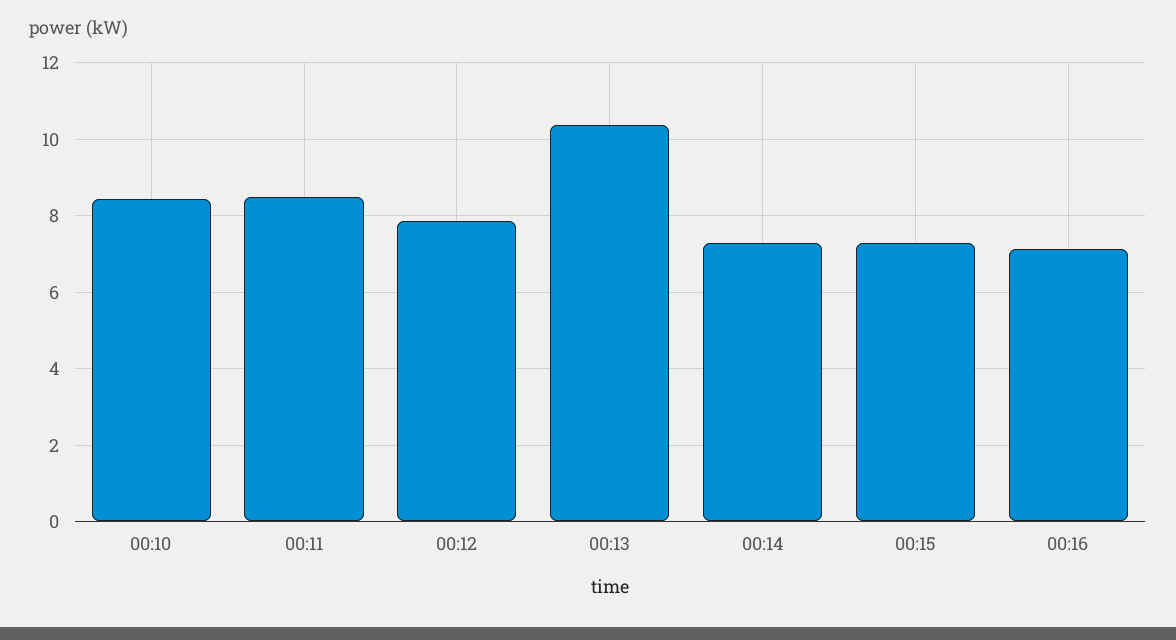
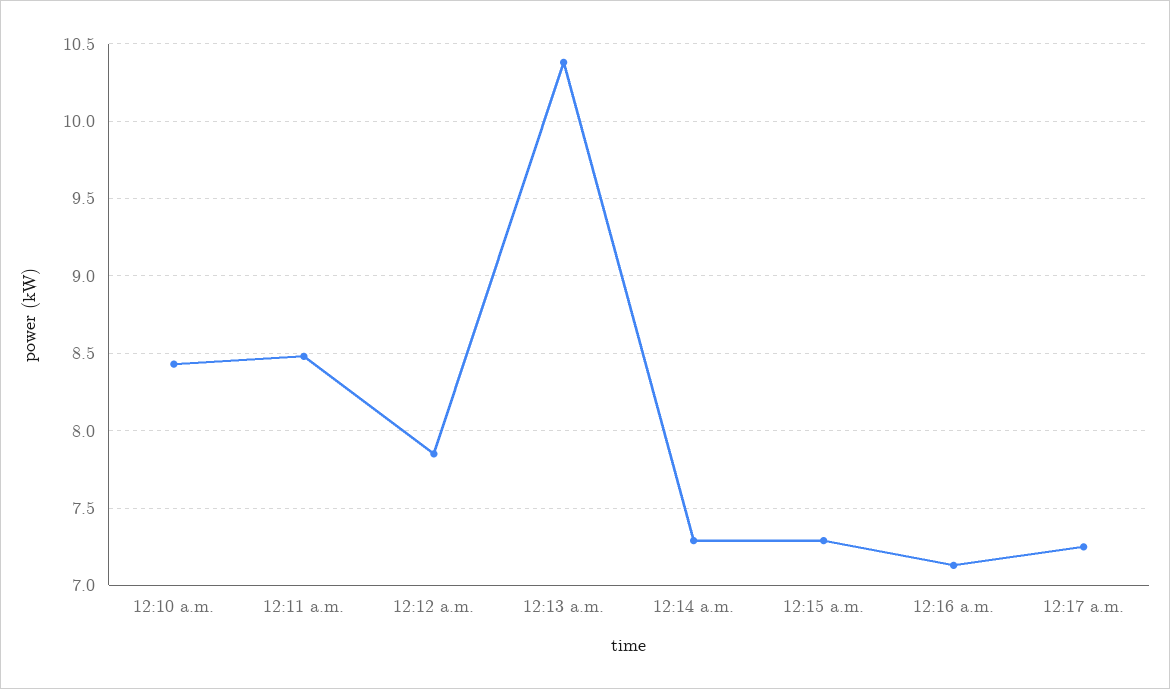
12:17 a.m.: none -> 7.25

